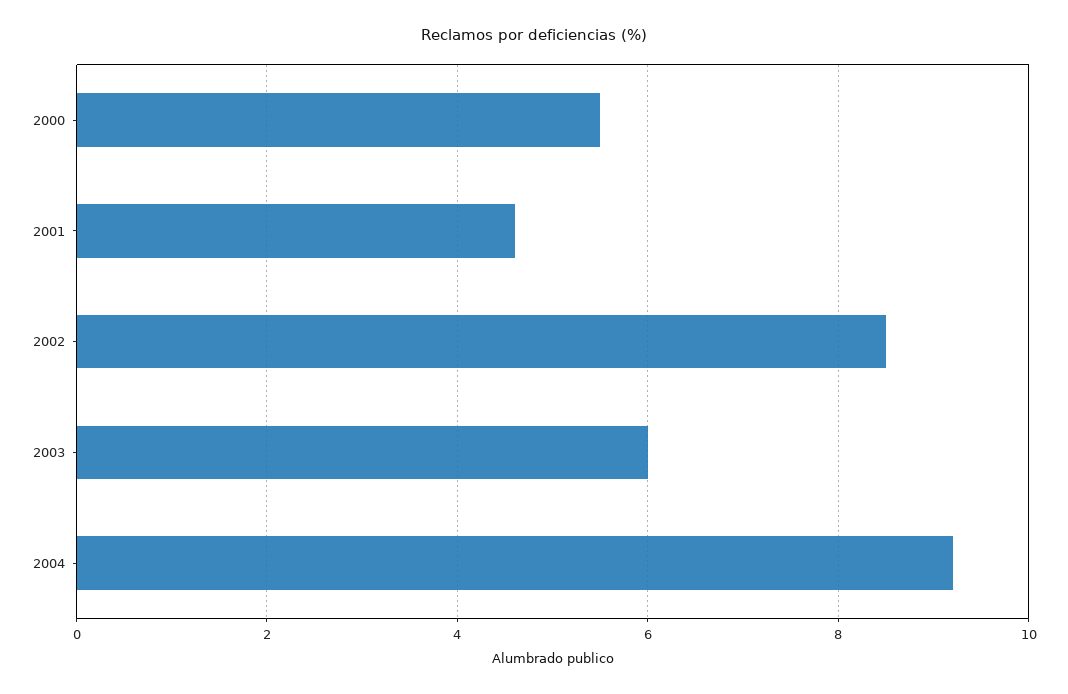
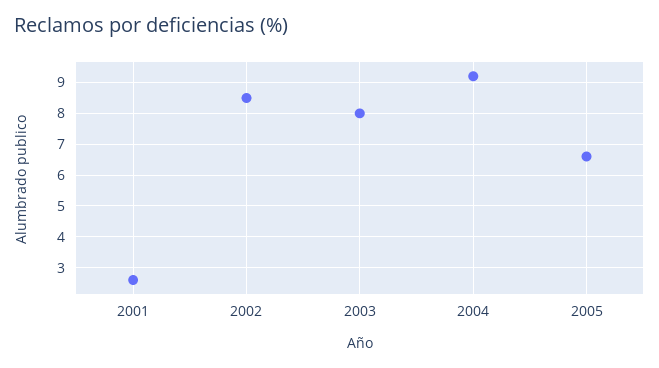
2000: 5.5 -> none
2001: 4.5 -> 2.5
2003: 6 -> 8
2005: none -> 6.5

